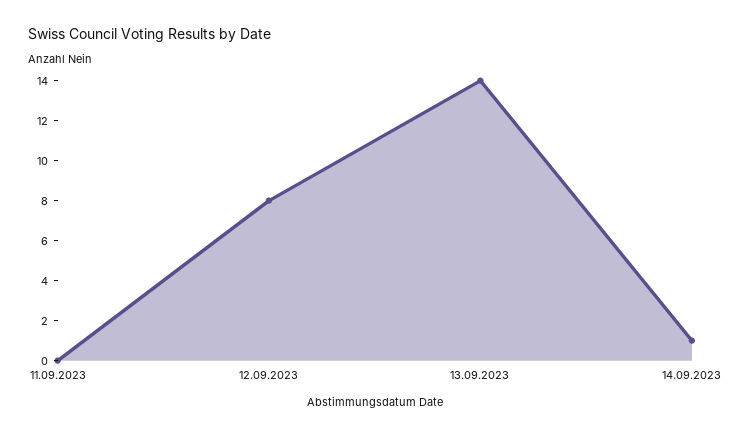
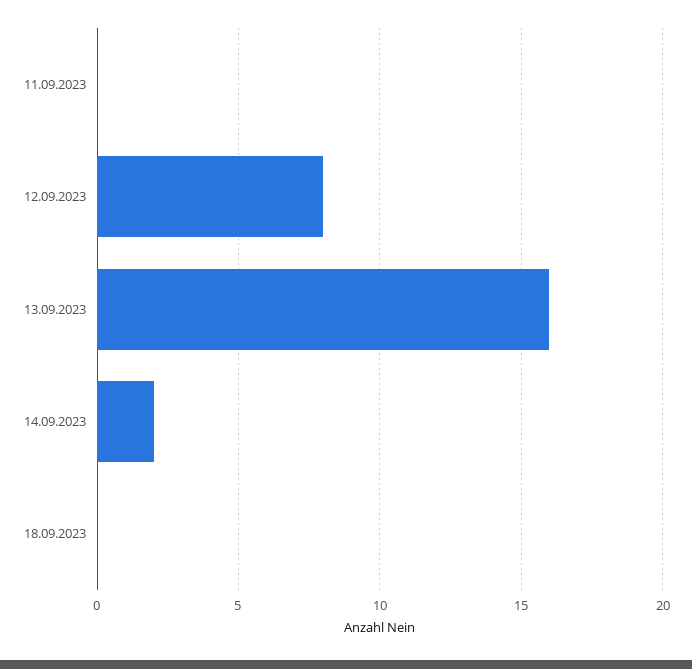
13.09.2023: 14 -> 16
14.09.2023: 1 -> 2
18.09.2023: none -> 0

